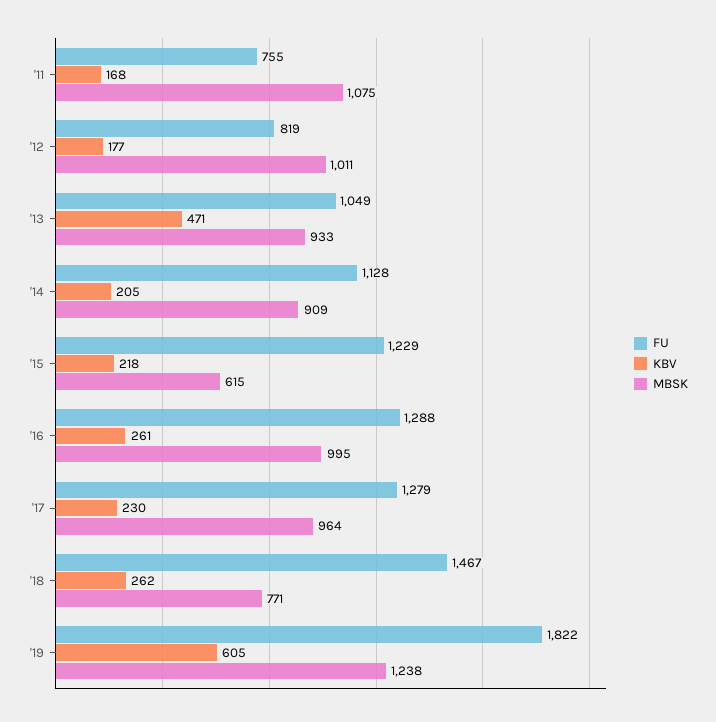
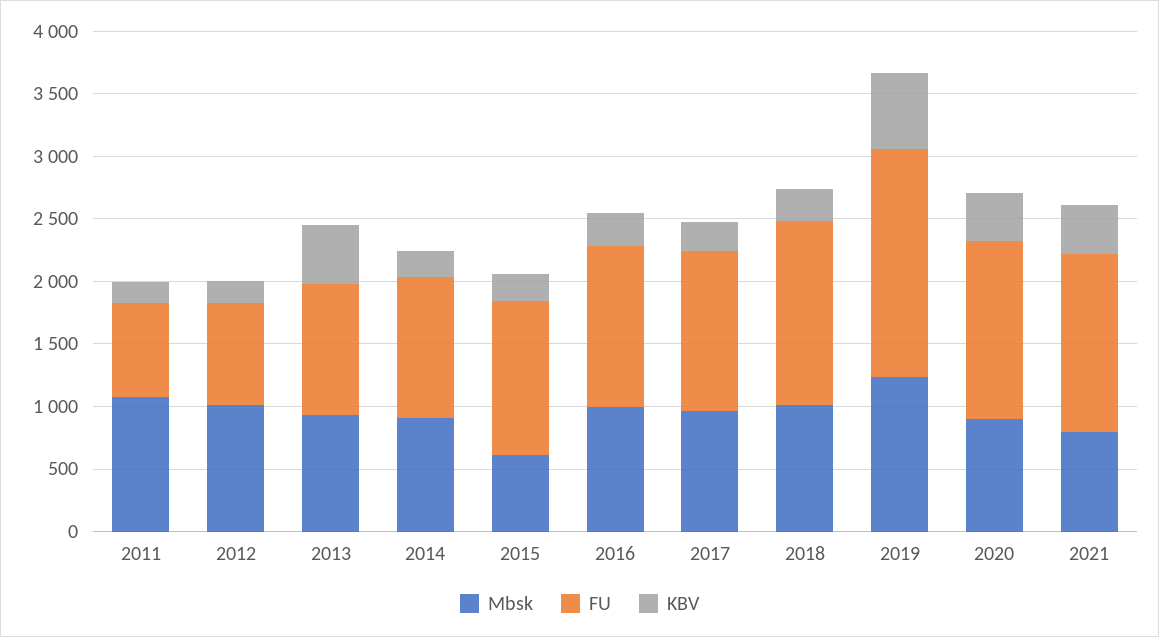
MBSK, '18: 771 -> 1000
MBSK, 2020: none -> 900
FU, 2020: none -> 1400
KBV, 2020: none -> 400
MBSK, 2021: none -> 800
FU, 2021: none -> 1400
KBV, 2021: none -> 400

